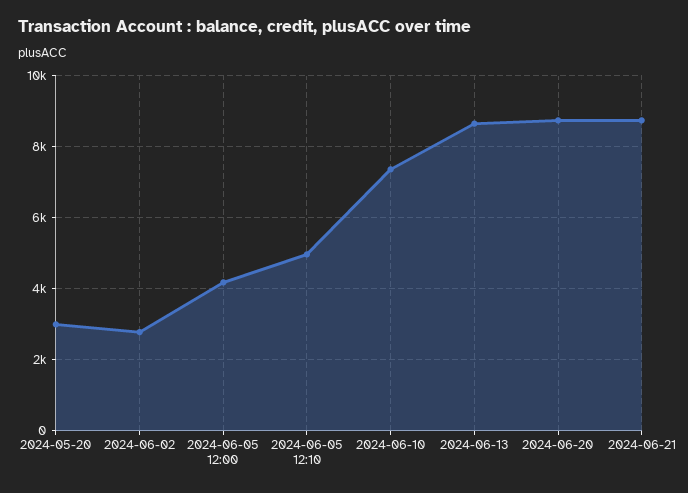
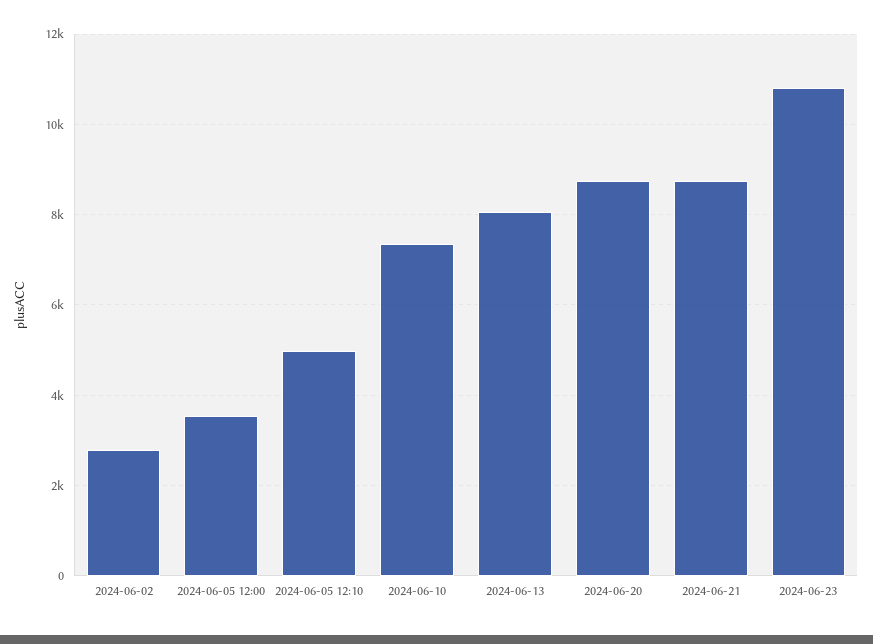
2024-05-20: 3000 -> none
2024-06-05 12:00: 4200 -> 3600
2024-06-13: 8600 -> 8000
2024-06-23: none -> 10800

